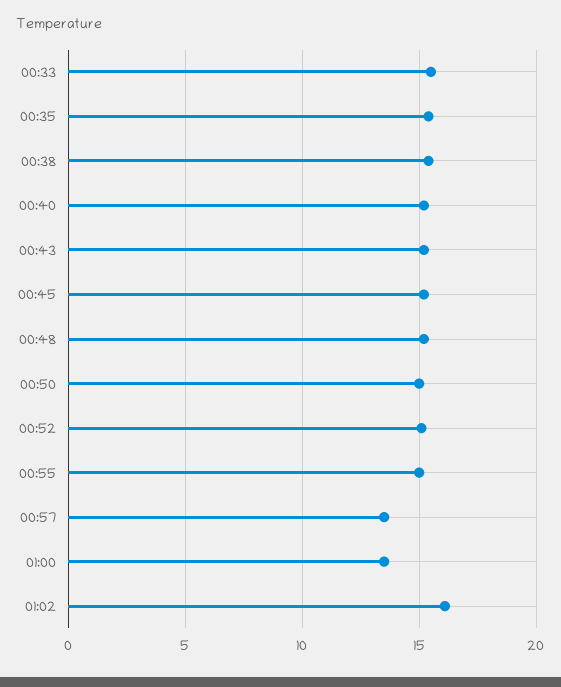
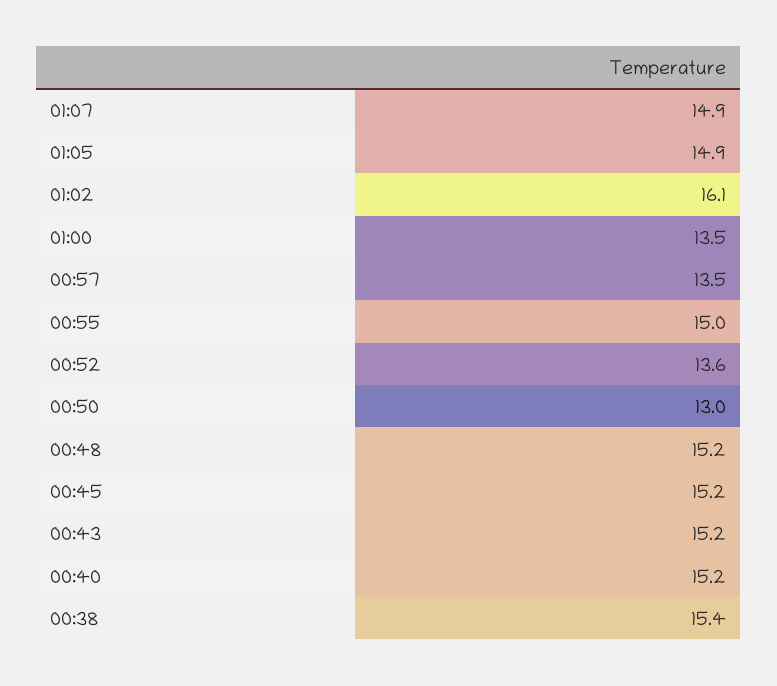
00:33: 15.5 -> none
00:35: 15.5 -> none
00:50: 15 -> 13
00:52: 15 -> 13.6
01:07: none -> 14.9
01:05: none -> 14.9

